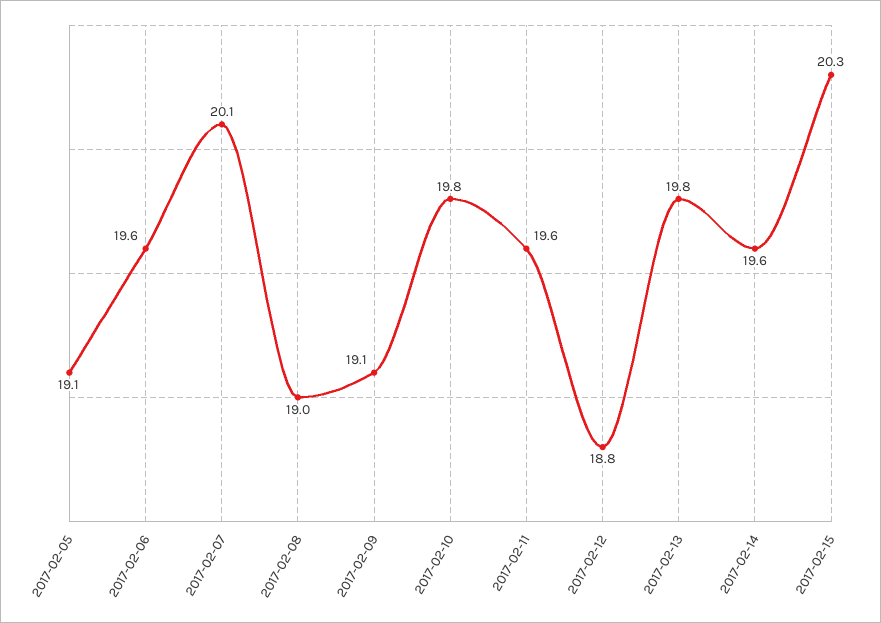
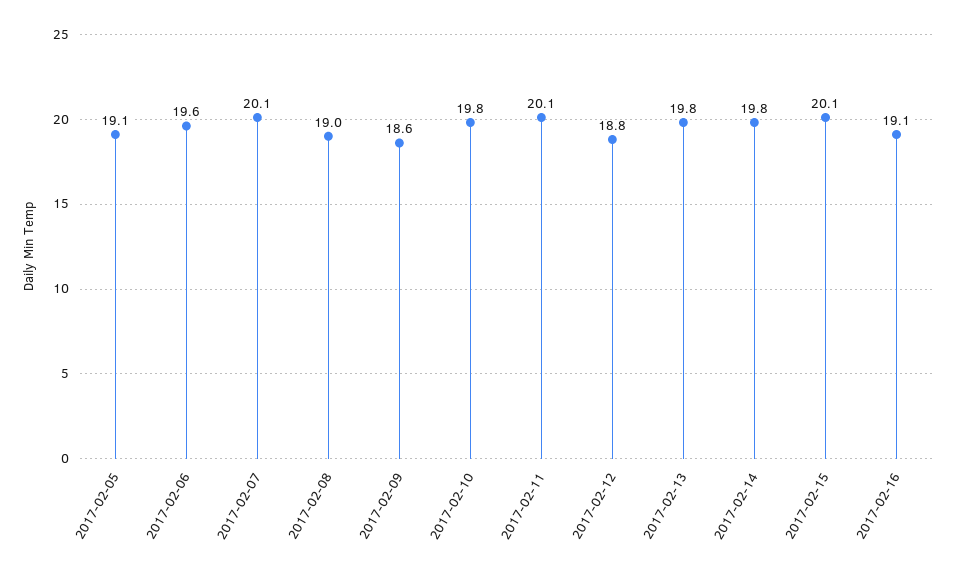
2017-02-09: 19.1 -> 18.6
2017-02-11: 19.6 -> 20.1
2017-02-14: 19.6 -> 19.8
2017-02-15: 20.3 -> 20.1
2017-02-16: none -> 19.1

